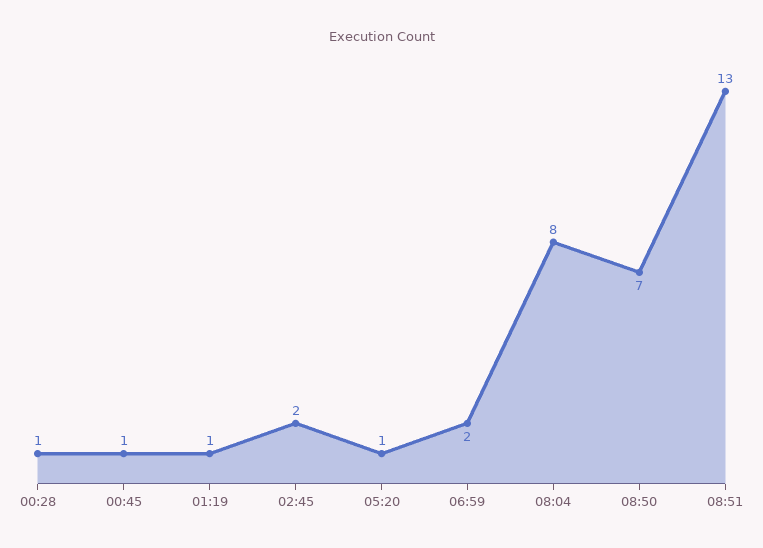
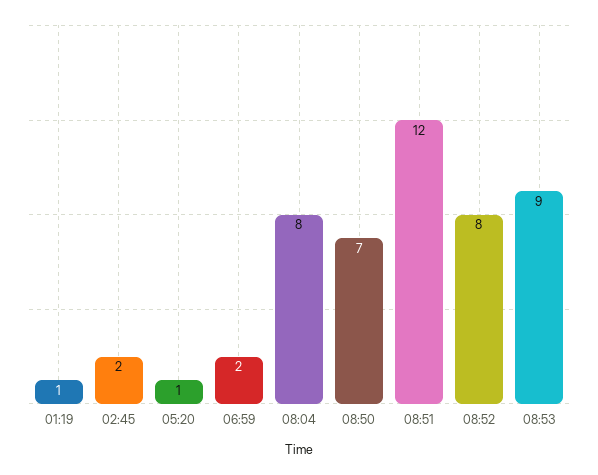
00:28: 1 -> none
00:45: 1 -> none
08:51: 13 -> 12
08:52: none -> 8
08:53: none -> 9

